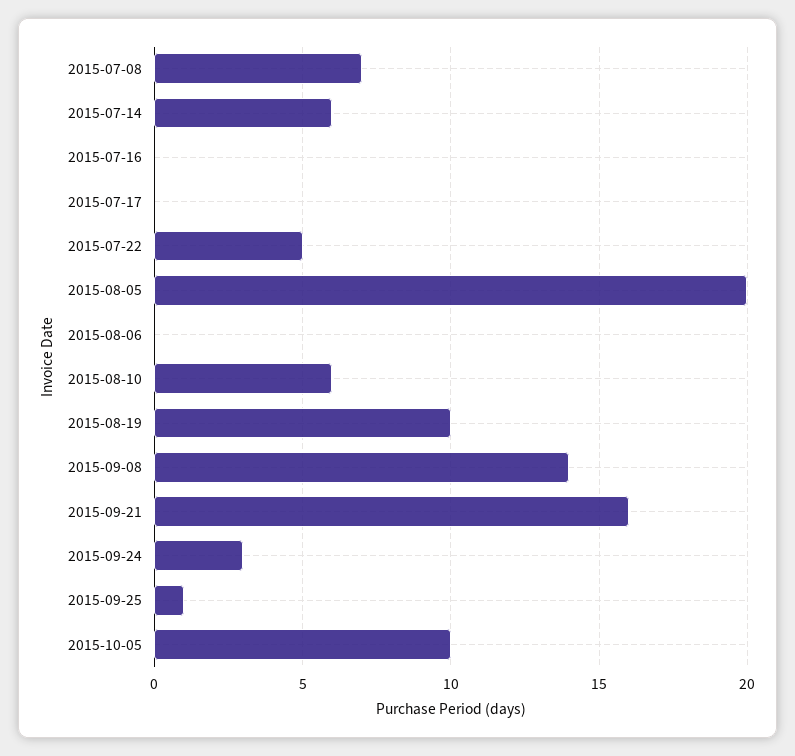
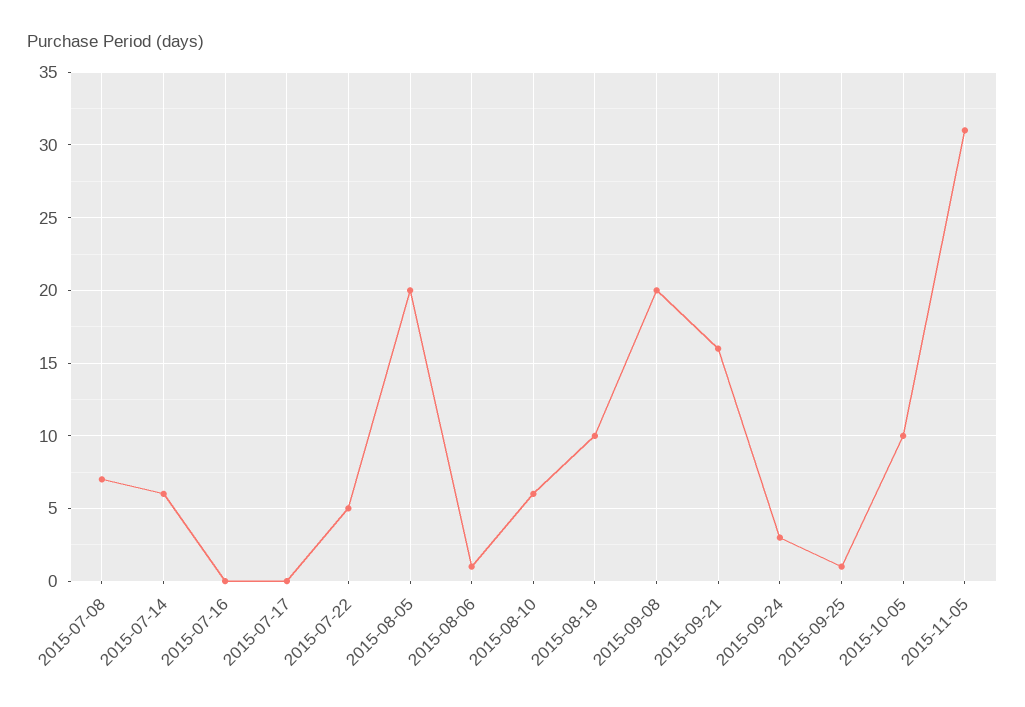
2015-08-06: 0 -> 1
2015-09-08: 14 -> 20
2015-11-05: none -> 31

